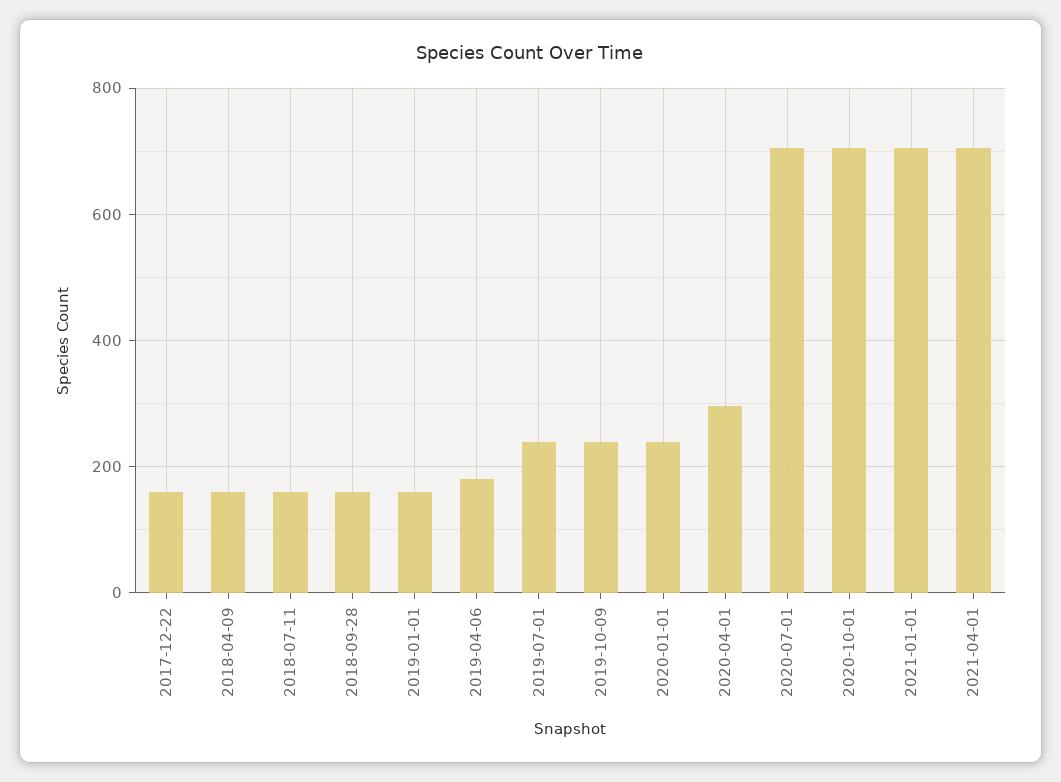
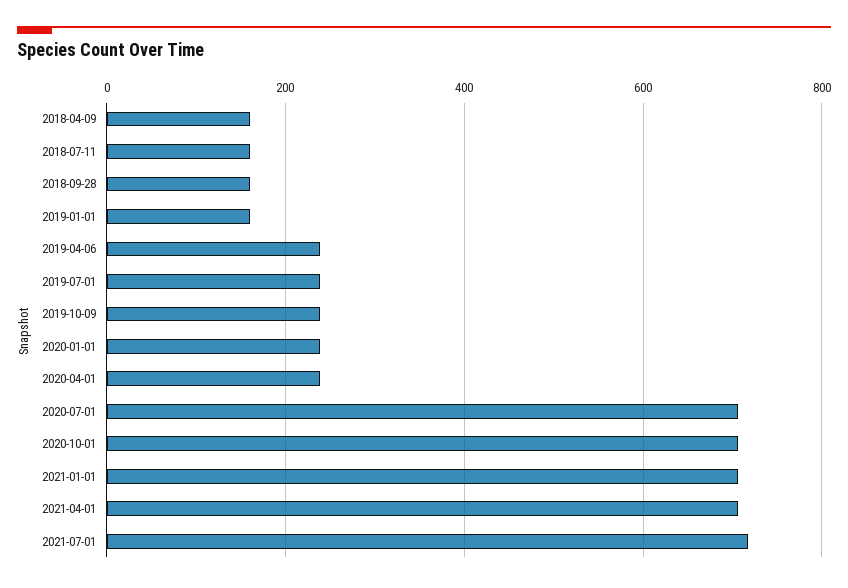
2017-12-22: 160 -> none
2019-04-06: 180 -> 240
2020-04-01: 300 -> 240
2021-07-01: none -> 720

